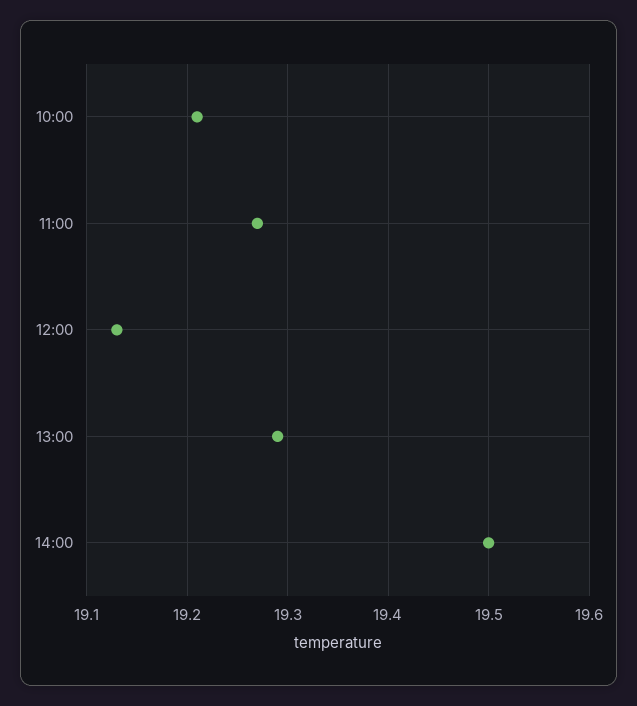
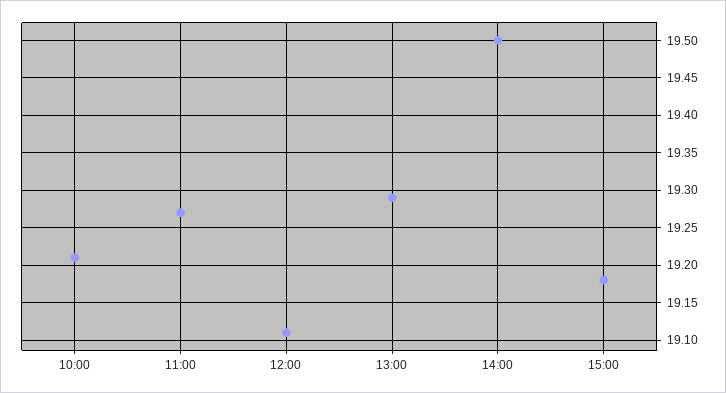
12:00: 19.13 -> 19.11
15:00: none -> 19.18

